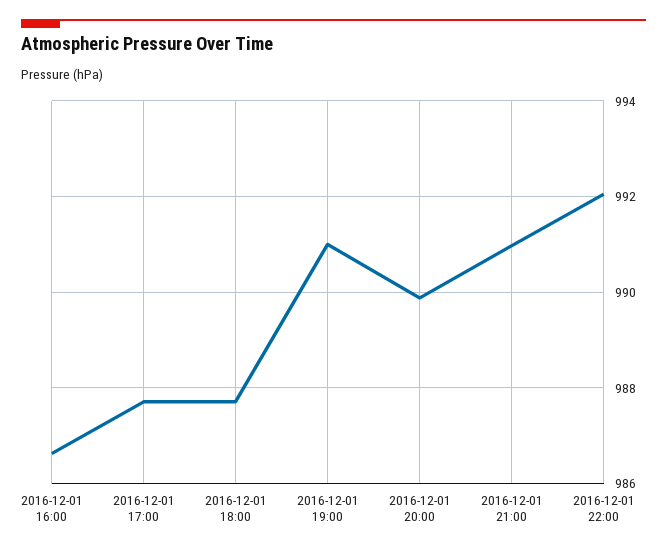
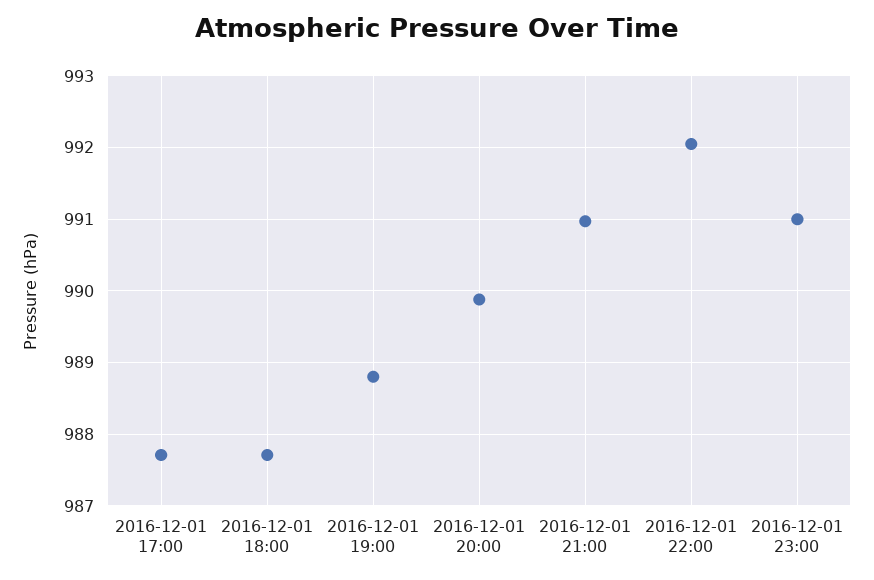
2016-12-01 16:00: 986.6 -> none
2016-12-01 19:00: 991 -> 988.8
2016-12-01 23:00: none -> 991

